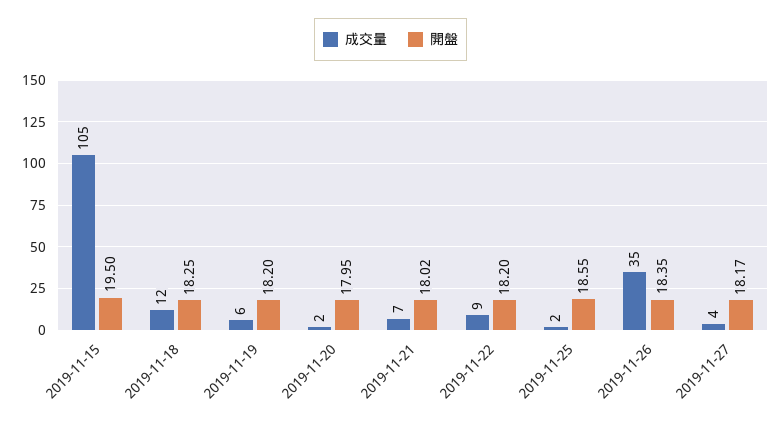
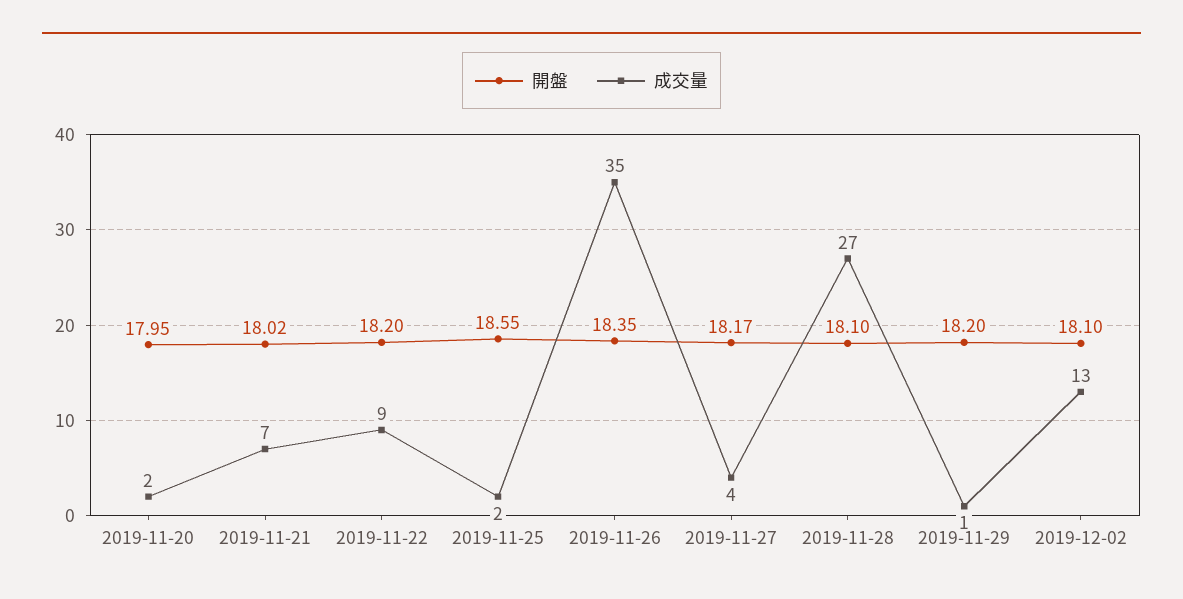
成交量, 2019-11-15: 105 -> none
開盤, 2019-11-15: 19.5 -> none
成交量, 2019-11-18: 12 -> none
開盤, 2019-11-18: 18.25 -> none
成交量, 2019-11-19: 6 -> none
開盤, 2019-11-19: 18.2 -> none
開盤, 2019-11-28: none -> 18.1
成交量, 2019-11-28: none -> 27
開盤, 2019-11-29: none -> 18.2
成交量, 2019-11-29: none -> 1
開盤, 2019-12-02: none -> 18.1
成交量, 2019-12-02: none -> 13

